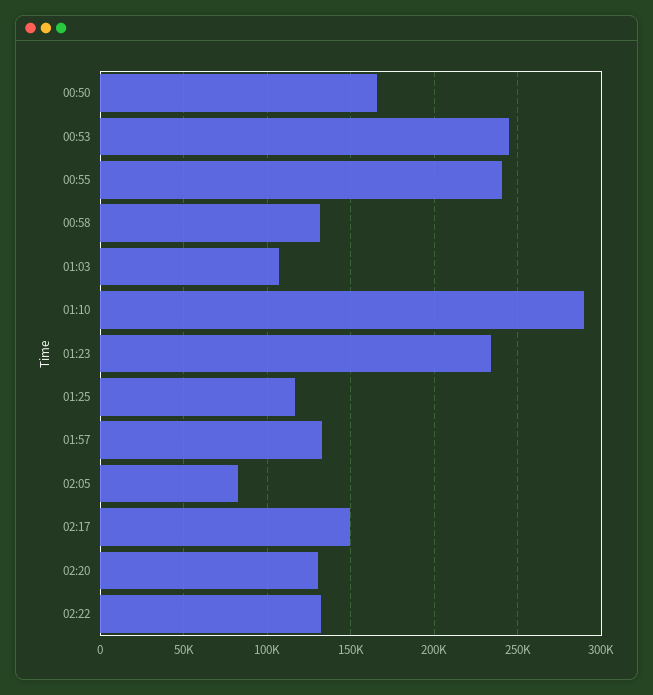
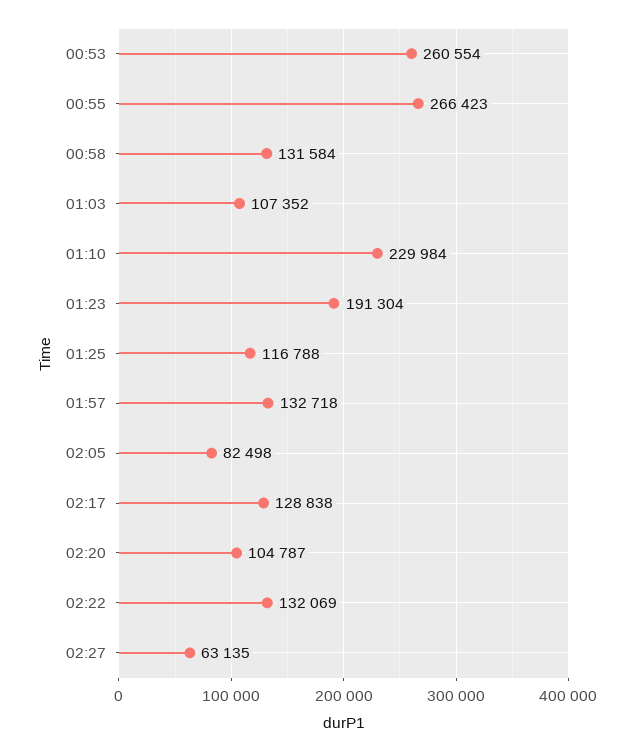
00:50: 165000 -> none
00:53: 245000 -> 260554
00:55: 240000 -> 266423
01:10: 290000 -> 229984
01:23: 235000 -> 191304
02:17: 150000 -> 128838
02:20: 130000 -> 104787
02:27: none -> 63135

